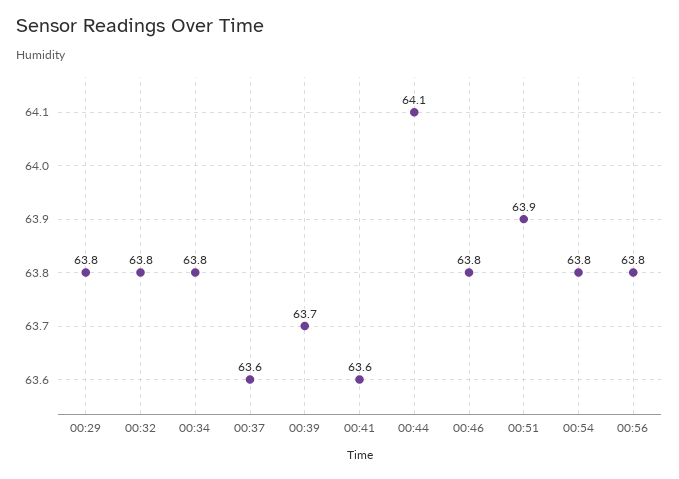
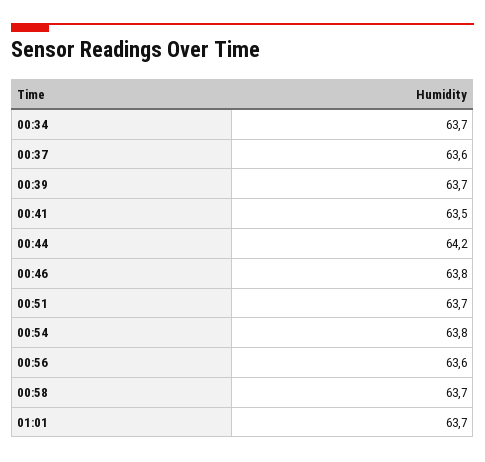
00:29: 63.8 -> none
00:32: 63.8 -> none
00:34: 63.8 -> 63.7
00:41: 63.6 -> 63.5
00:44: 64.1 -> 64.2
00:51: 63.9 -> 63.7
00:56: 63.8 -> 63.6
00:58: none -> 63.7
01:01: none -> 63.7

